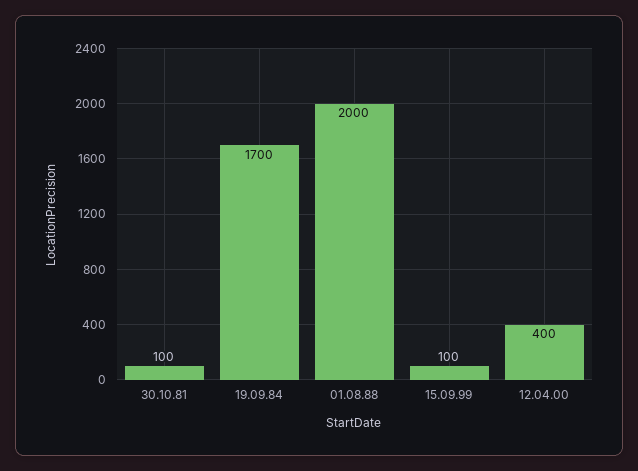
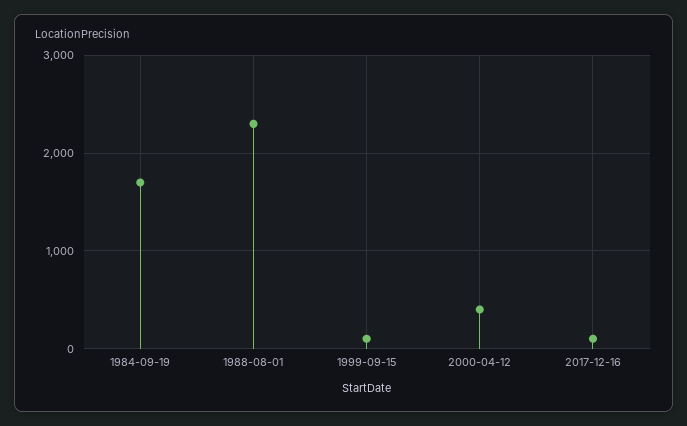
30.10.81: 100 -> none
01.08.88: 2000 -> 2300
2017-12-16: none -> 100

